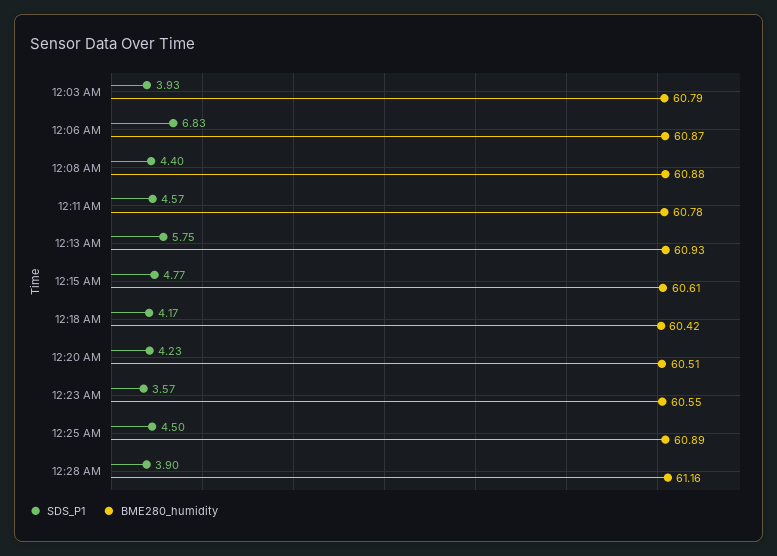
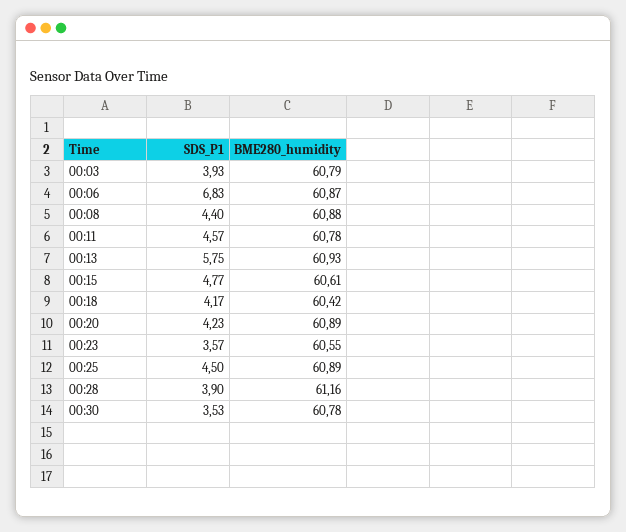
BME280_humidity, 12:20 AM: 60.51 -> 60.89
SDS_P1, 00:30: none -> 3.53
BME280_humidity, 00:30: none -> 60.78

